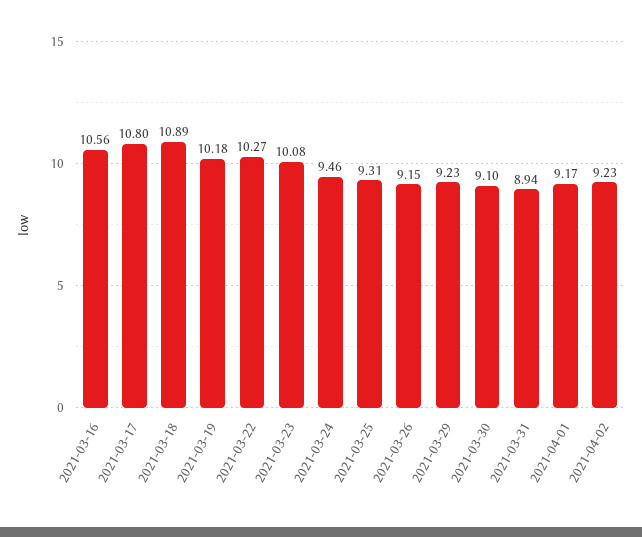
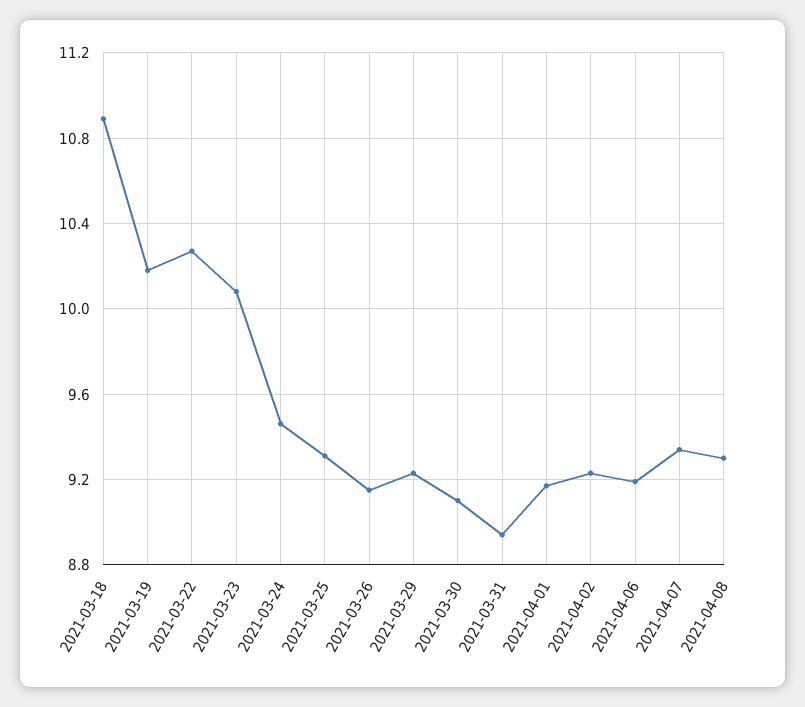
2021-03-16: 10.56 -> none
2021-03-17: 10.8 -> none
2021-04-06: none -> 9.2
2021-04-07: none -> 9.35
2021-04-08: none -> 9.3

